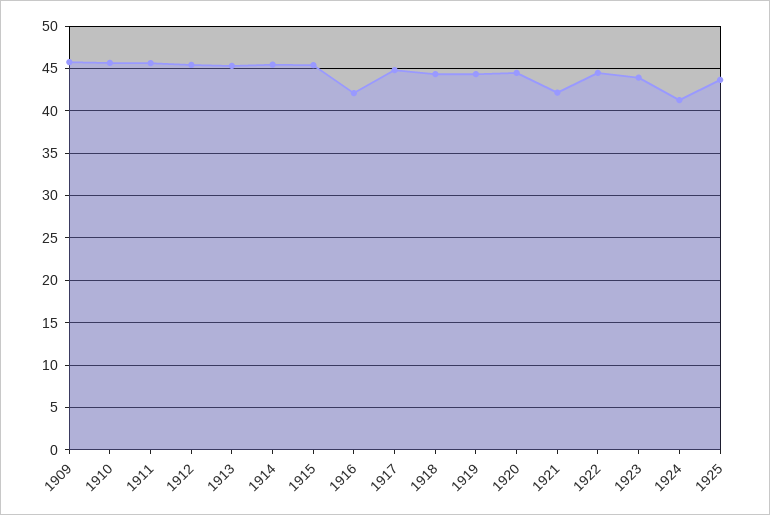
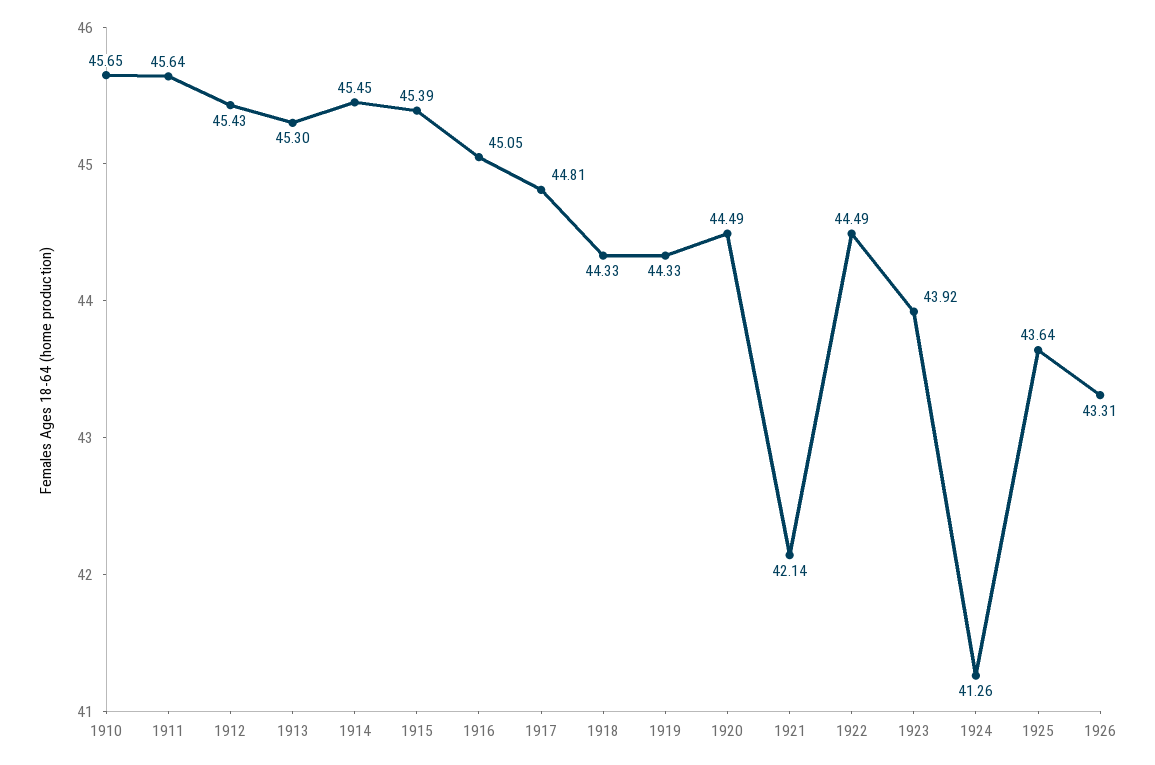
1909: 46 -> none
1916: 42 -> 45.05
1926: none -> 43.31

